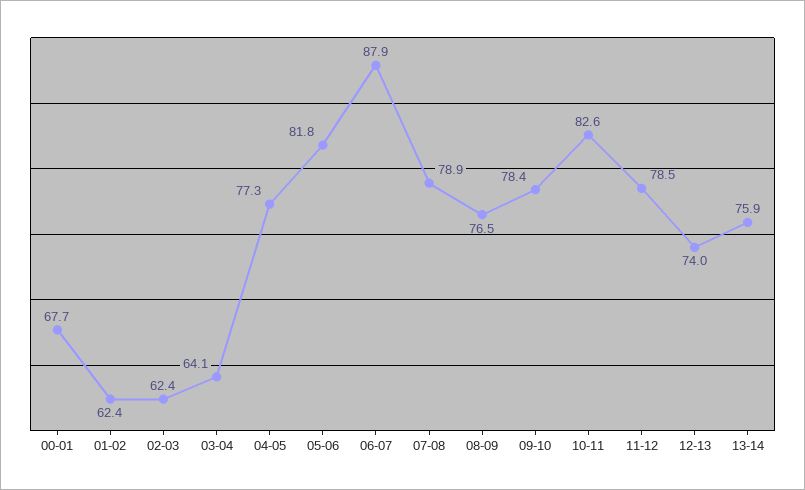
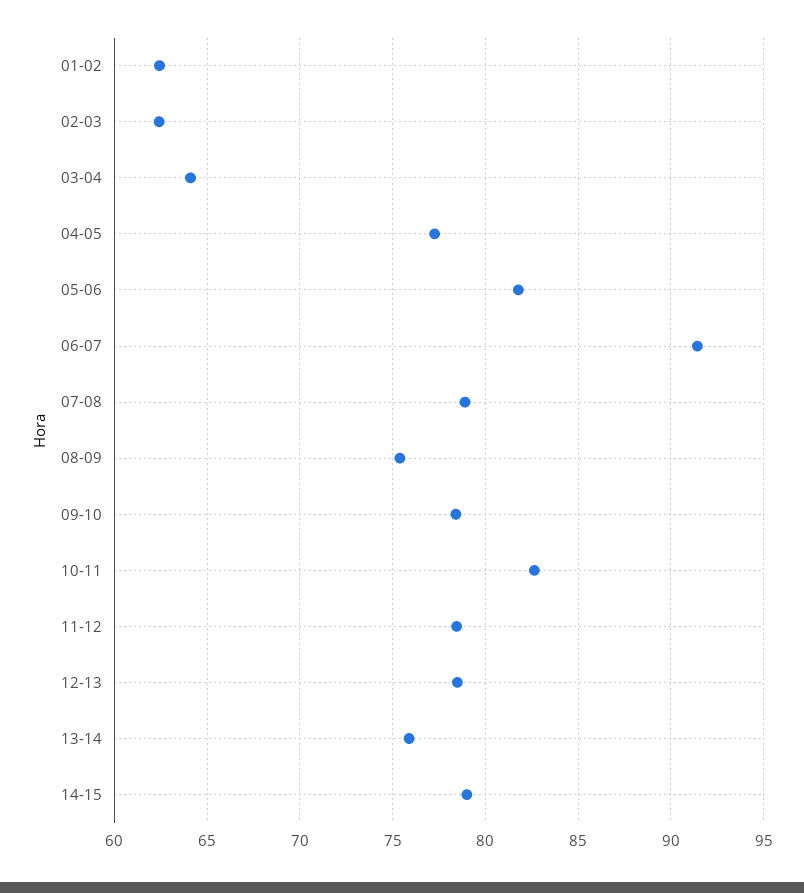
00-01: 67.7 -> none
06-07: 87.9 -> 91.5
08-09: 76.5 -> 75.5
12-13: 74 -> 78.5
14-15: none -> 79

